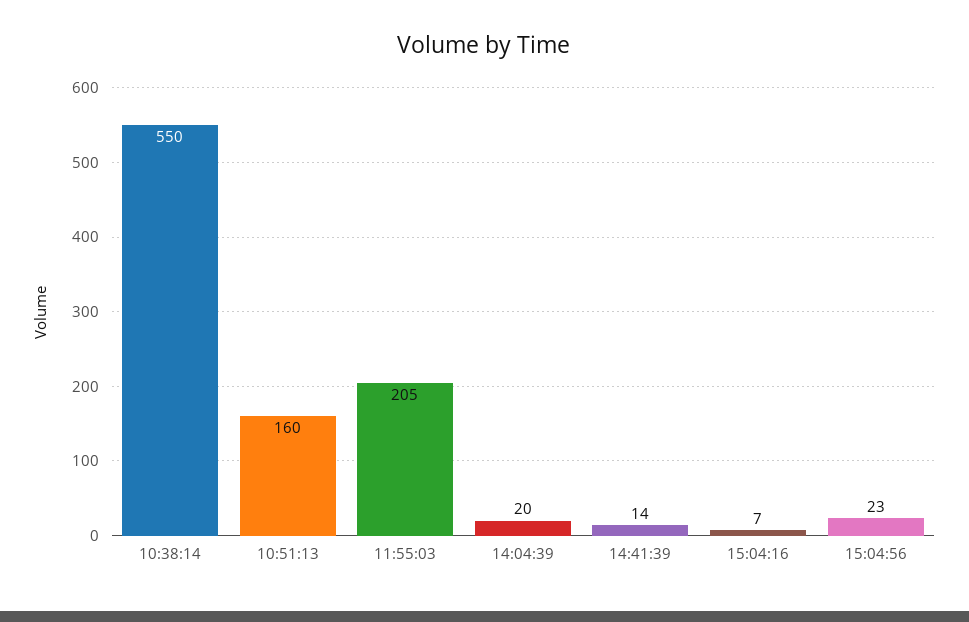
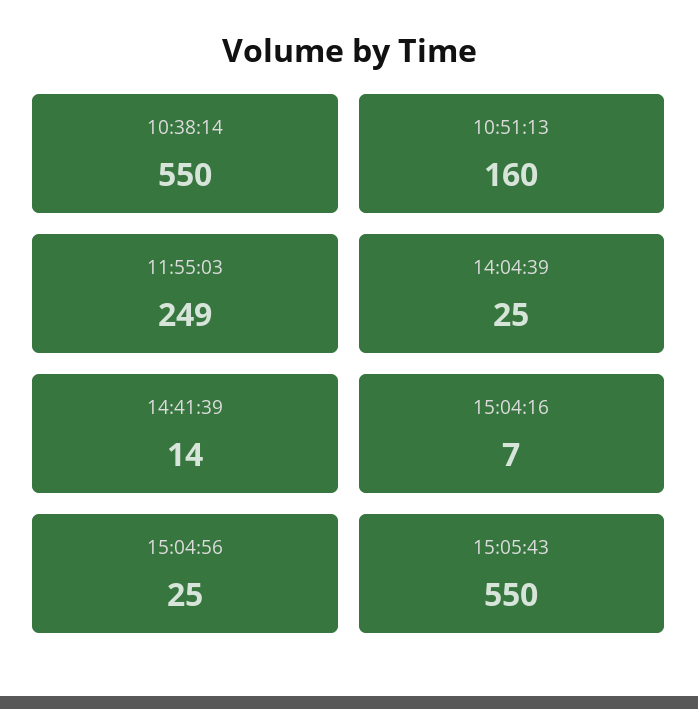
11:55:03: 205 -> 249
14:04:39: 20 -> 25
15:04:56: 23 -> 25
15:05:43: none -> 550

